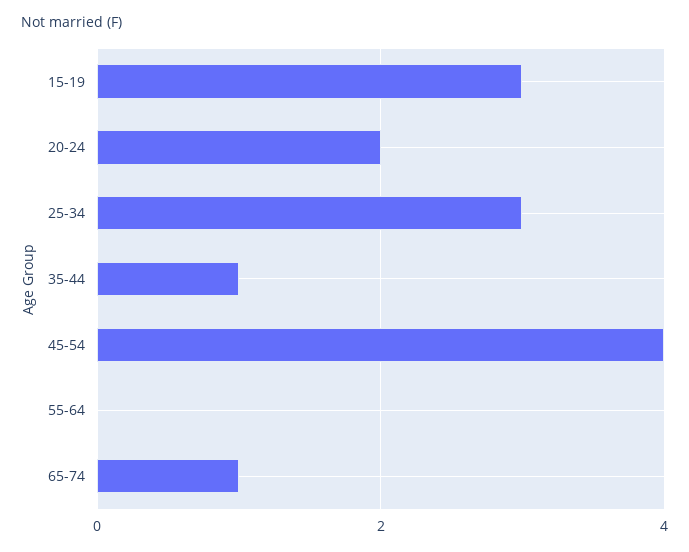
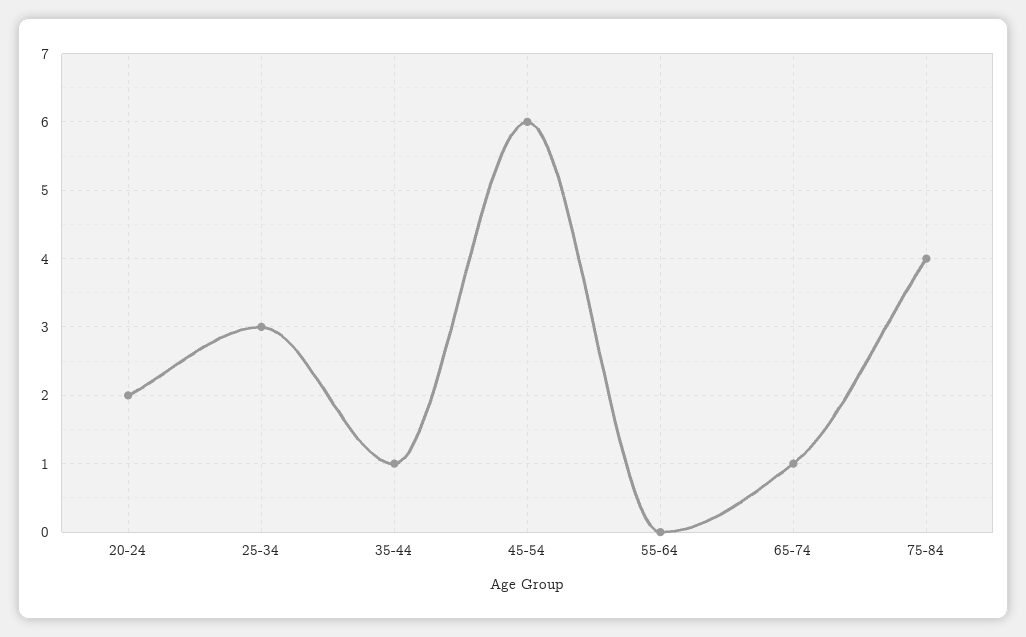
15-19: 3 -> none
45-54: 4 -> 6
75-84: none -> 4

